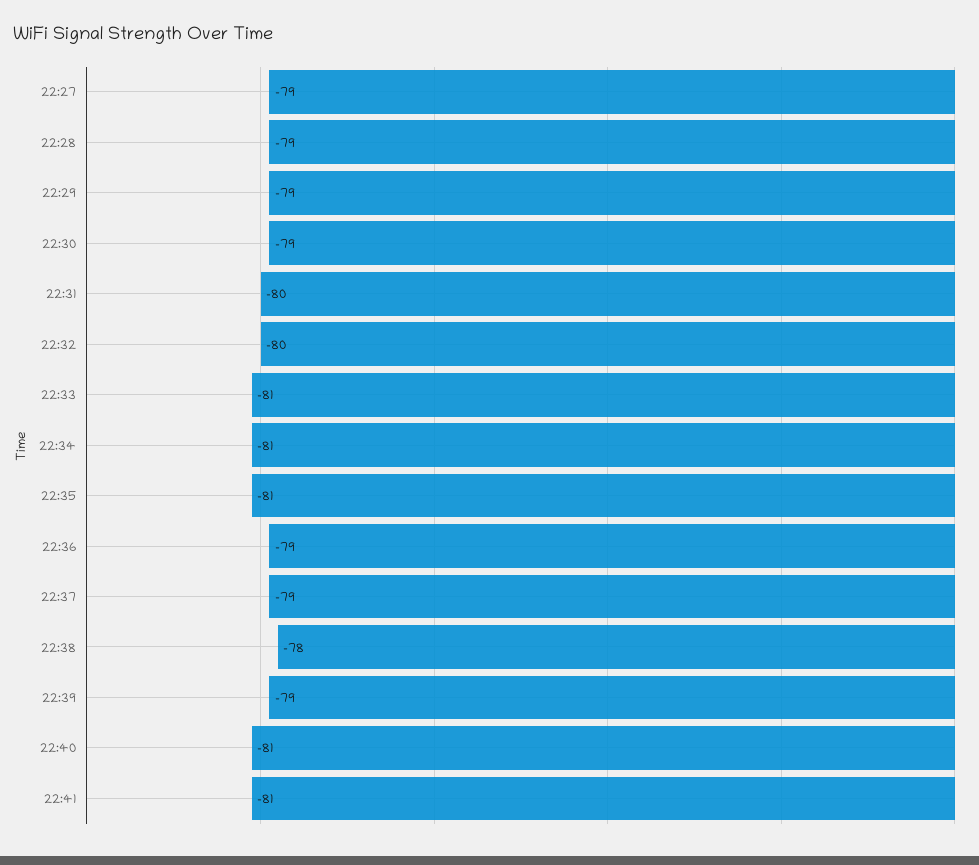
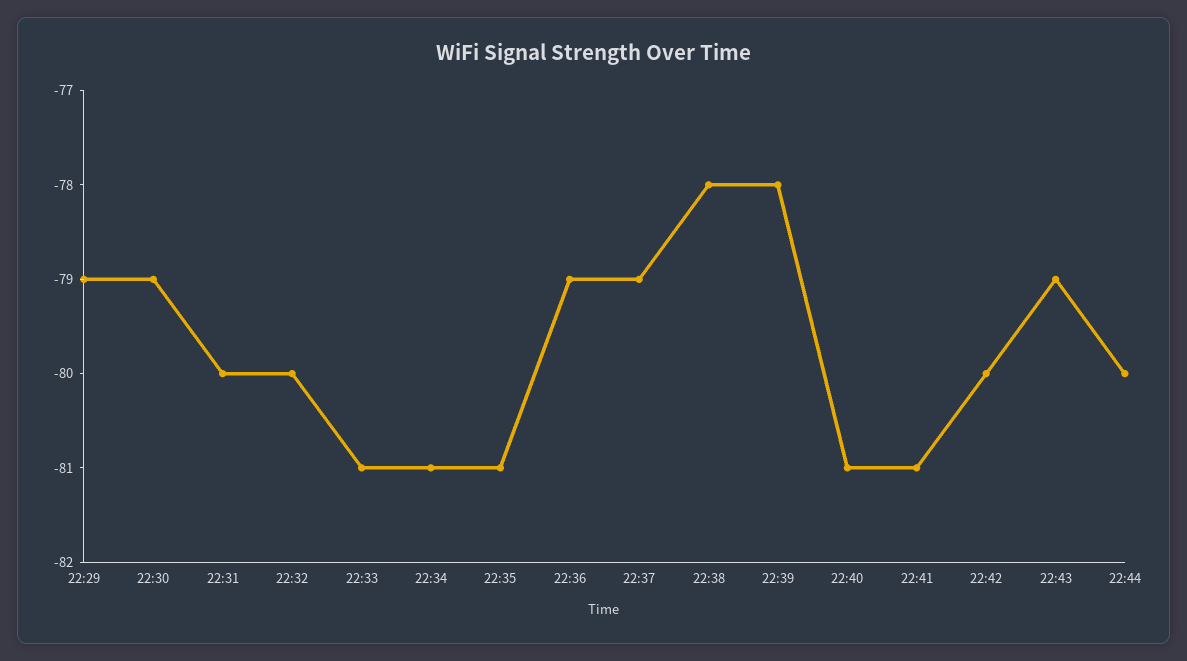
22:27: -79 -> none
22:28: -79 -> none
22:39: -79 -> -78
22:42: none -> -80
22:43: none -> -79
22:44: none -> -80

